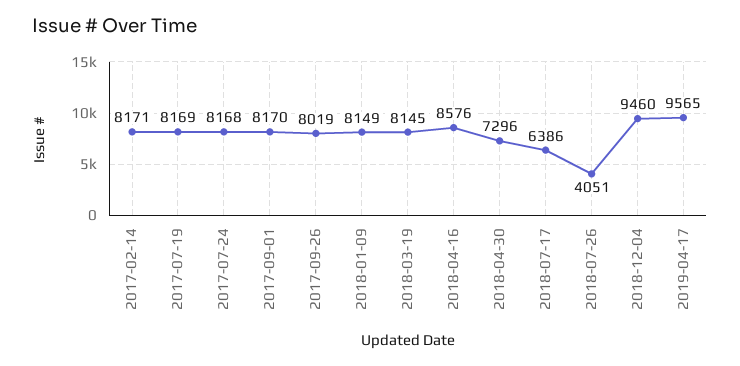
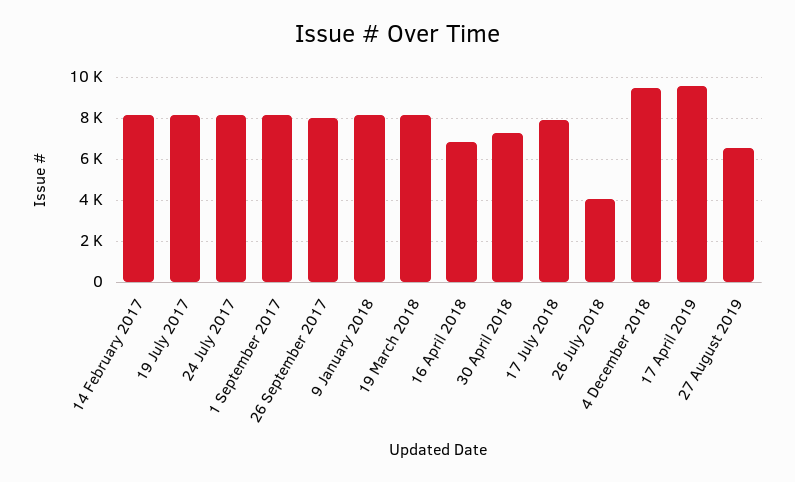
2018-04-16: 8576 -> 7000
2018-07-17: 6386 -> 8000
27 August 2019: none -> 6500

